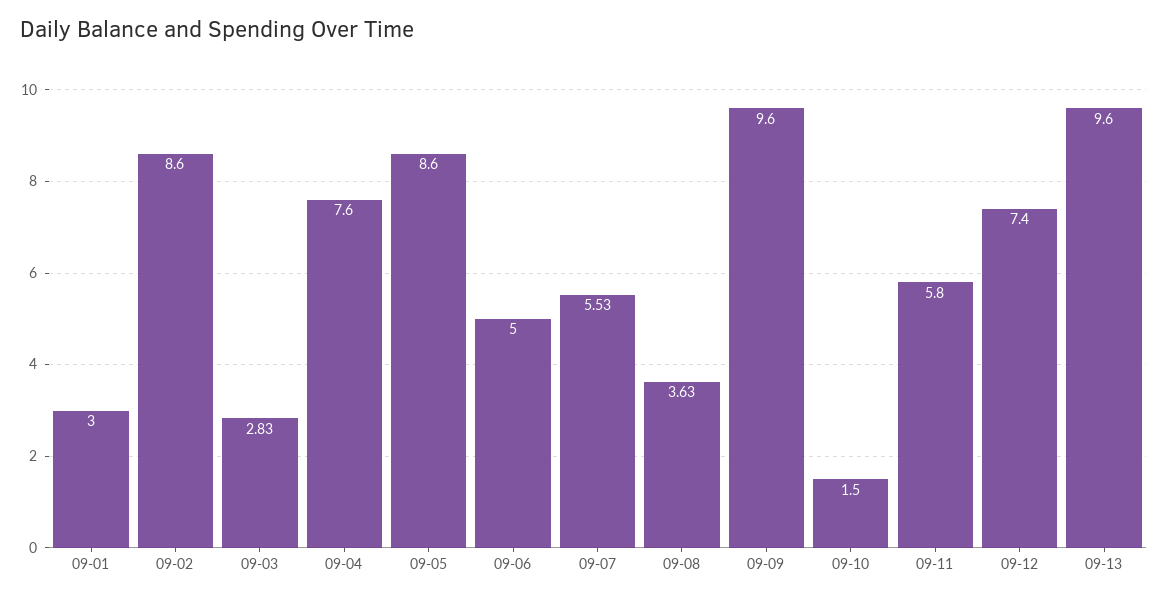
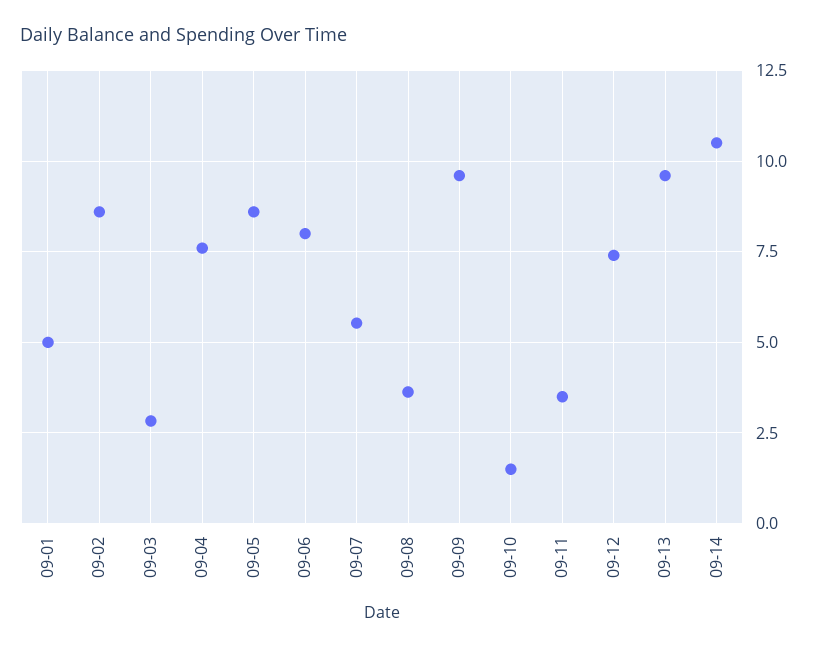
09-01: 3 -> 5
09-06: 5 -> 8
09-11: 5.8 -> 3.5
09-14: none -> 10.5

